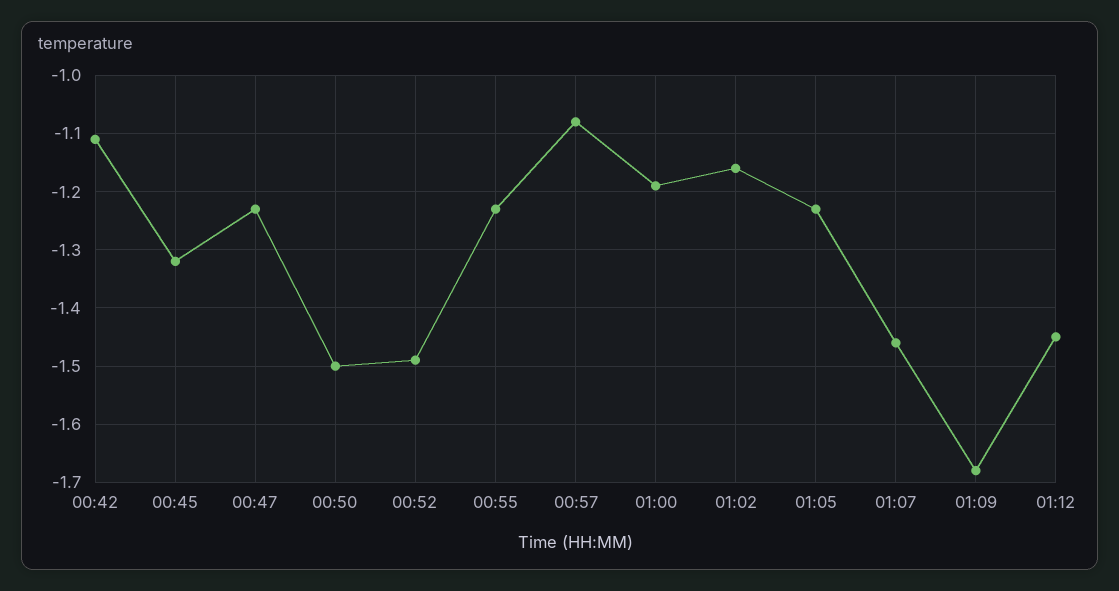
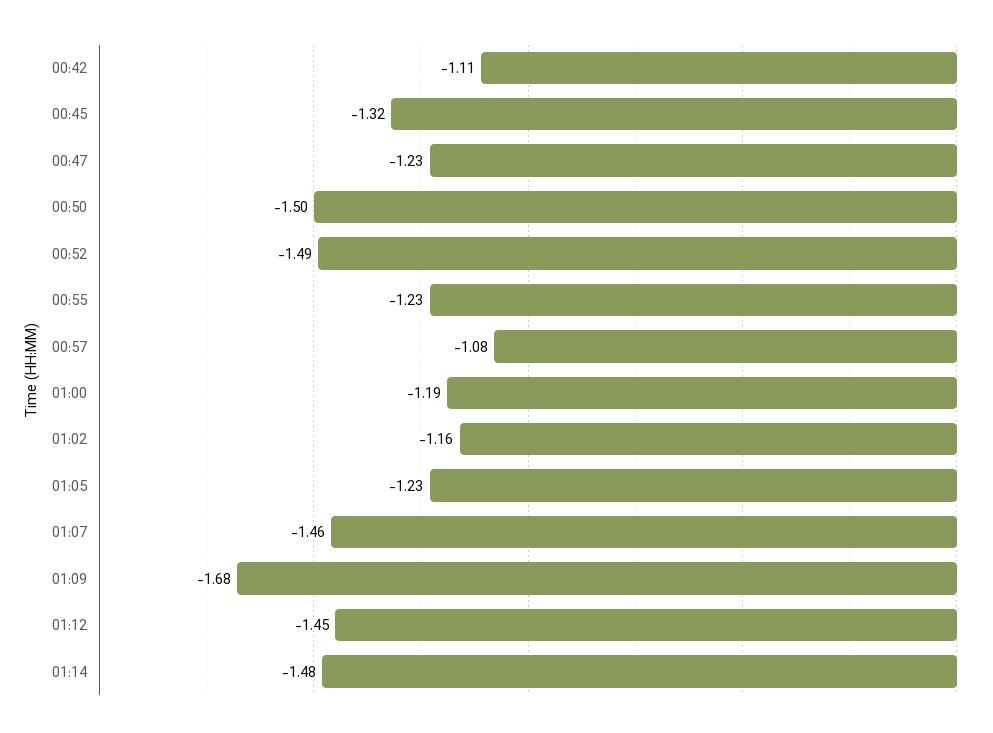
01:14: none -> -1.48

